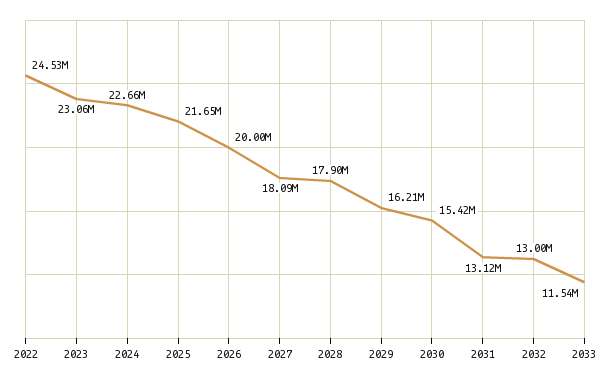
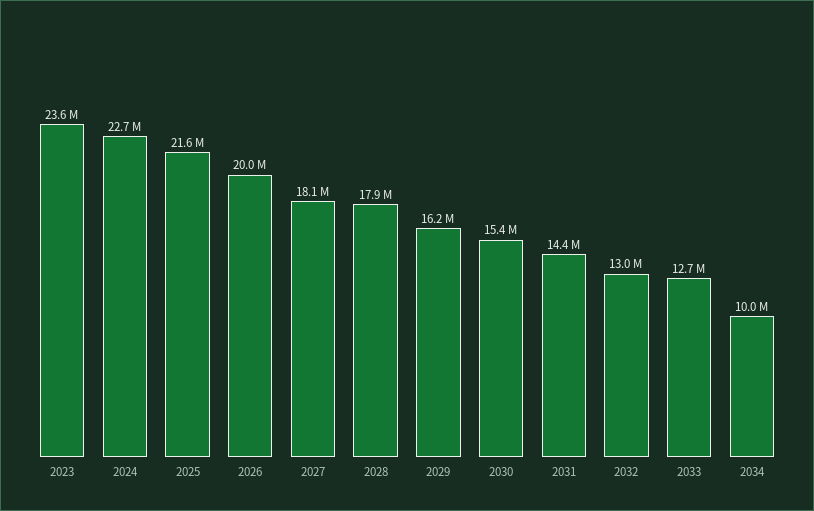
2022: 24530000 -> none
2023: 23060000 -> 23600000
2031: 13120000 -> 14400000
2033: 11540000 -> 12700000
2034: none -> 10000000

